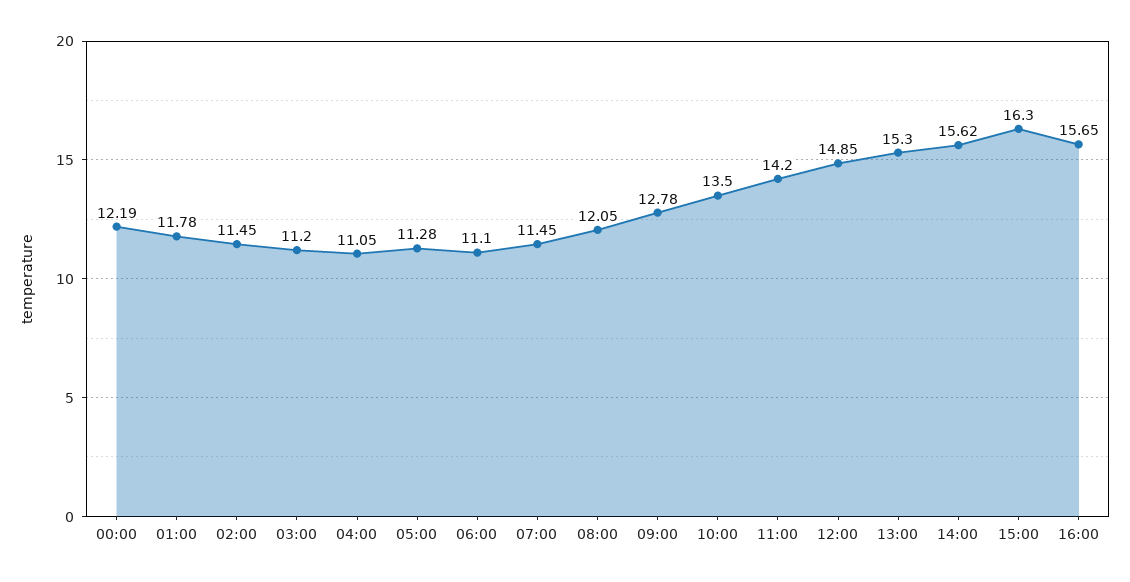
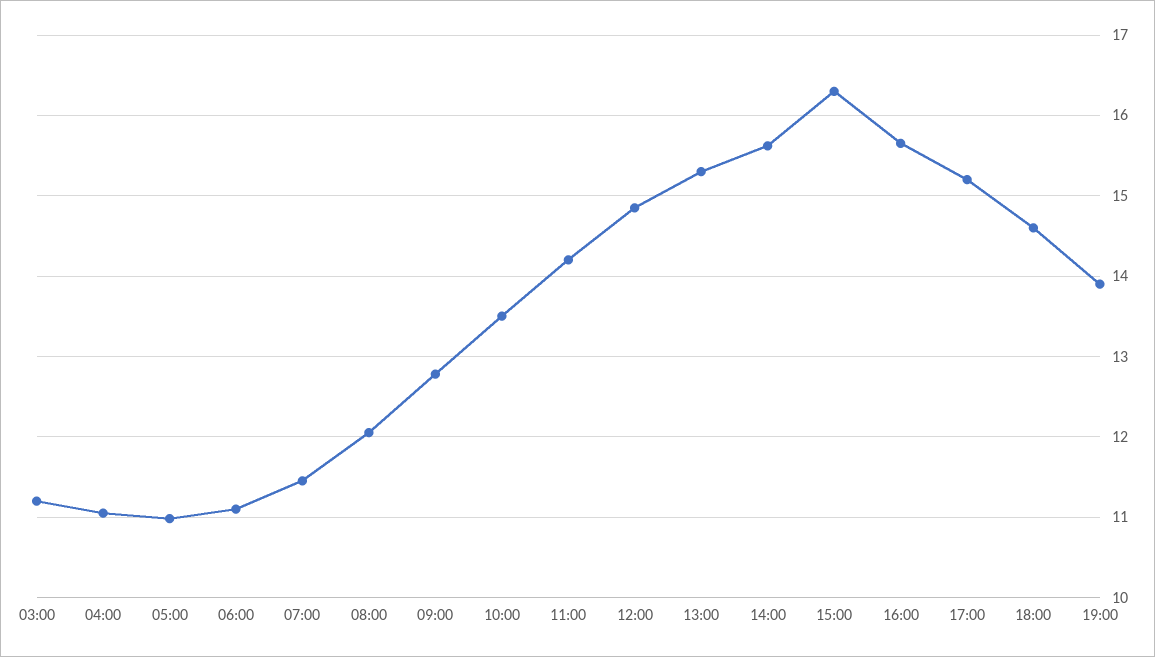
00:00: 12.19 -> none
01:00: 11.78 -> none
02:00: 11.45 -> none
05:00: 11.28 -> 11
17:00: none -> 15.2
18:00: none -> 14.6
19:00: none -> 13.9

